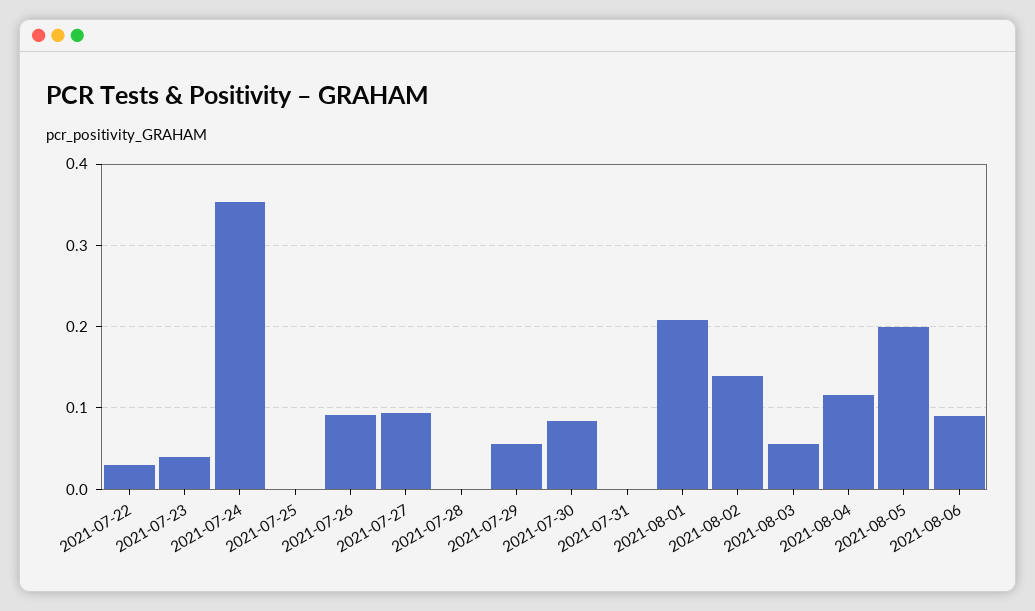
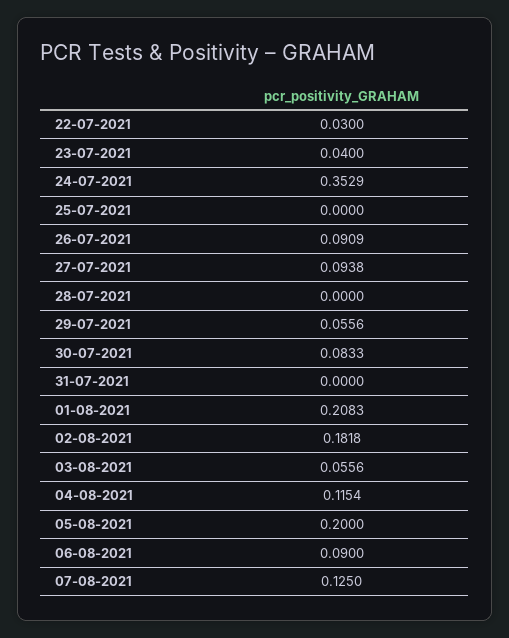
2021-08-02: 0.14 -> 0.1818
07-08-2021: none -> 0.125

